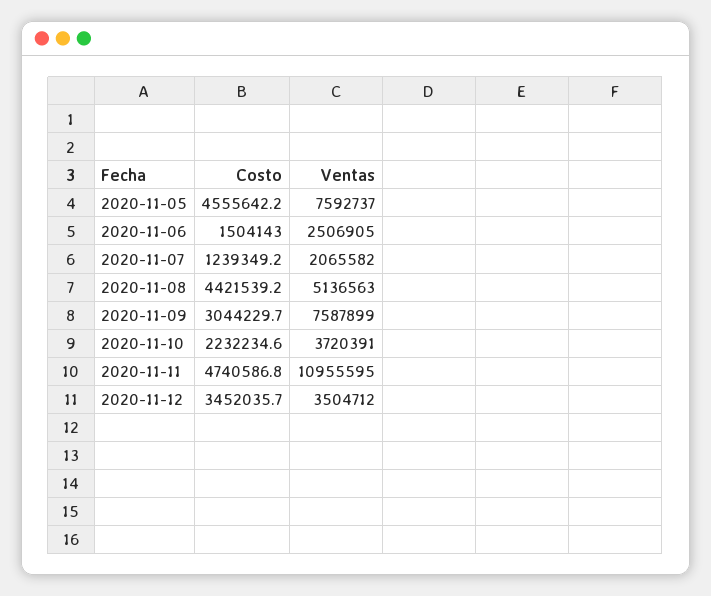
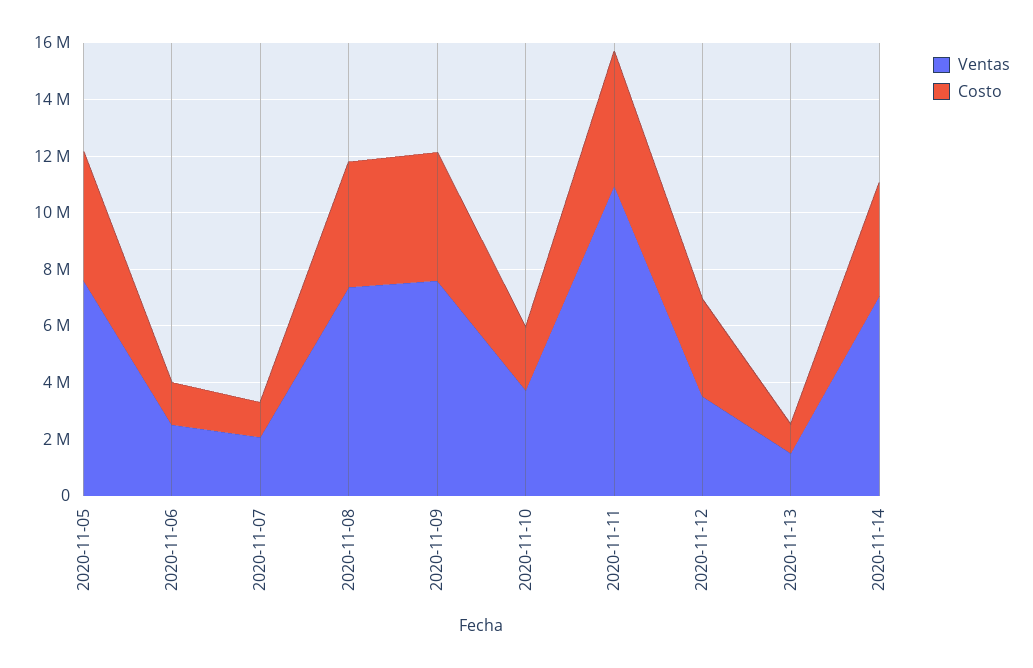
Ventas, 2020-11-08: 5136563 -> 7500000
Costo, 2020-11-09: 3044229.7 -> 4500000
Ventas, 2020-11-13: none -> 1500000
Costo, 2020-11-13: none -> 1000000
Ventas, 2020-11-14: none -> 7000000
Costo, 2020-11-14: none -> 4000000

